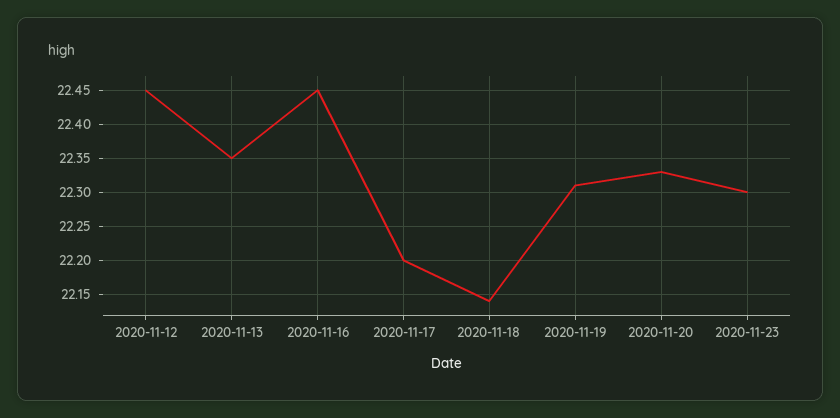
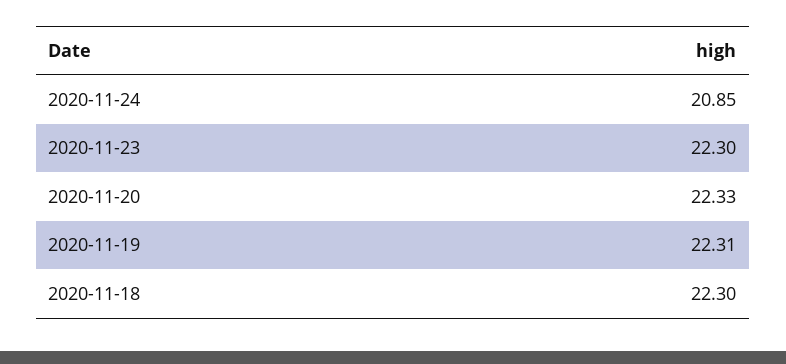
2020-11-12: 22.45 -> none
2020-11-13: 22.35 -> none
2020-11-16: 22.45 -> none
2020-11-17: 22.2 -> none
2020-11-18: 22.14 -> 22.3
2020-11-24: none -> 20.85

